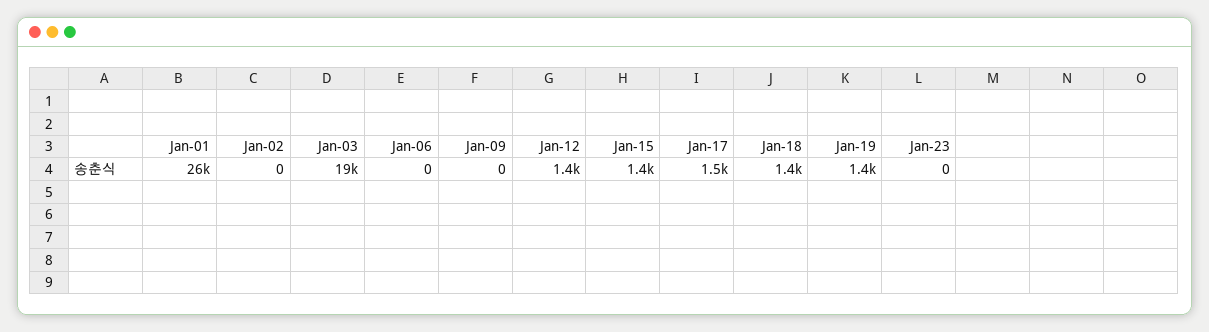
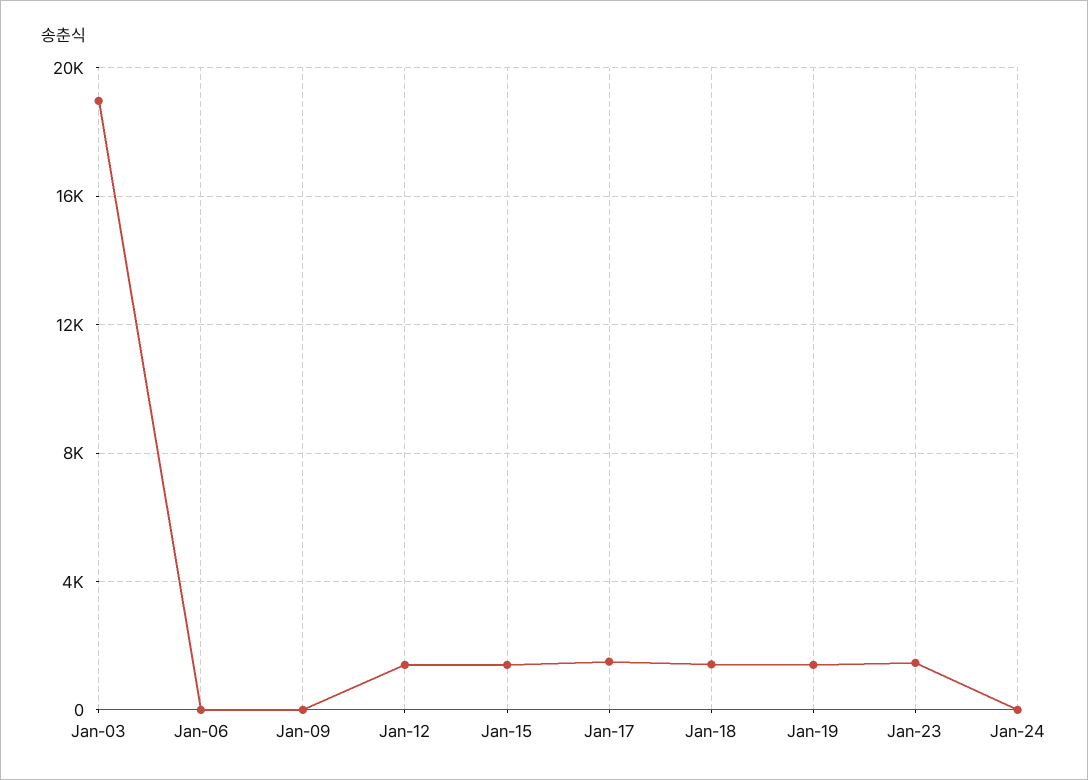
Jan-01: 26000 -> none
Jan-02: 0 -> none
Jan-23: 0 -> 1500
Jan-24: none -> 0

